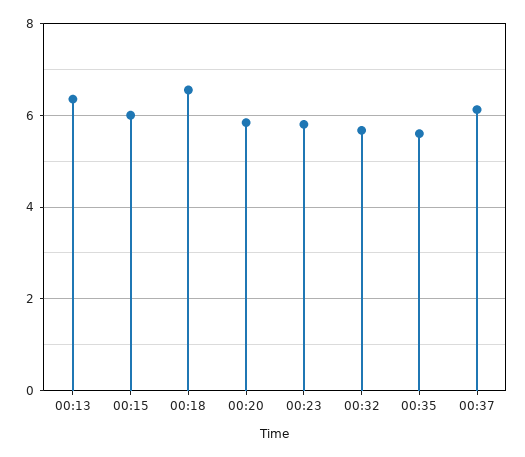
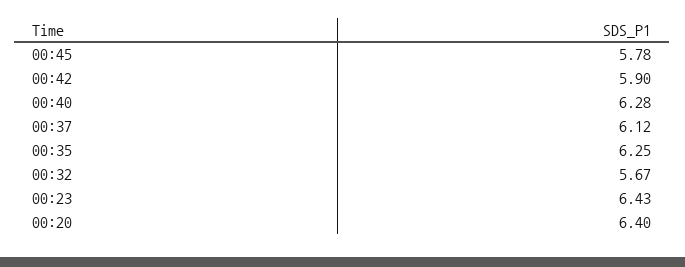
00:13: 6.4 -> none
00:15: 6 -> none
00:18: 6.6 -> none
00:20: 5.8 -> 6.4
00:23: 5.8 -> 6.43
00:35: 5.6 -> 6.25
00:45: none -> 5.78
00:42: none -> 5.9
00:40: none -> 6.28

